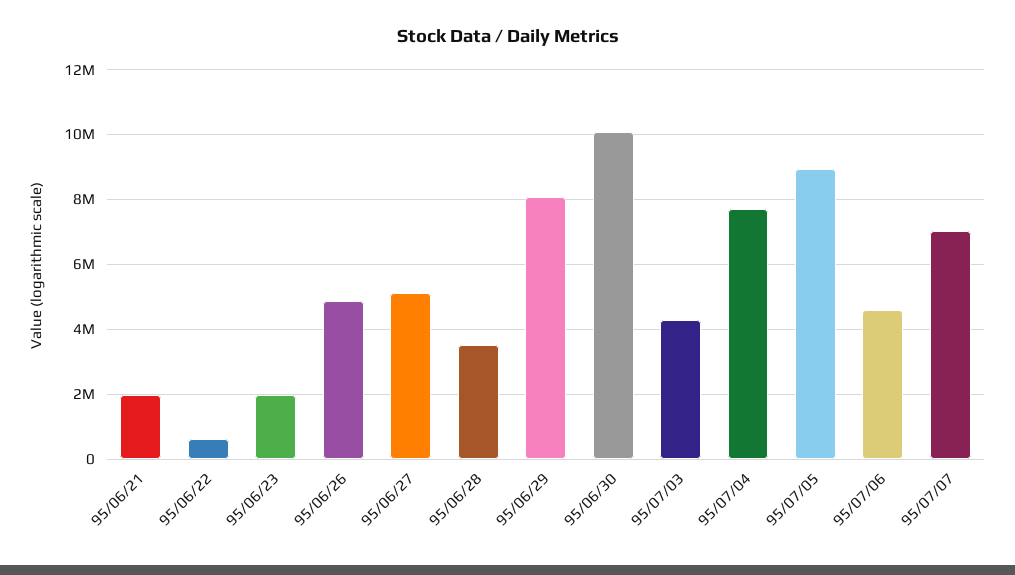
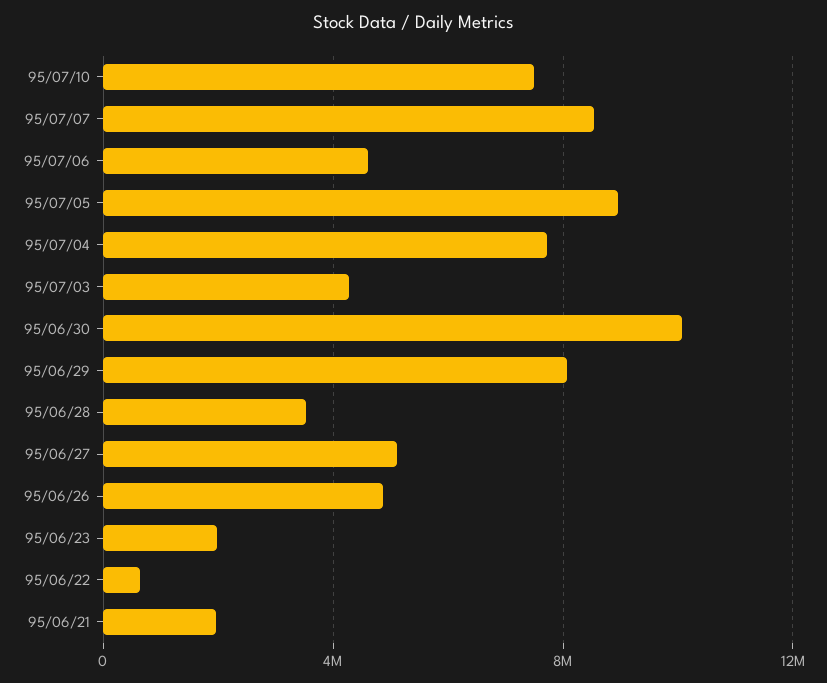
95/07/07: 7000000 -> 8500000
95/07/10: none -> 7500000

